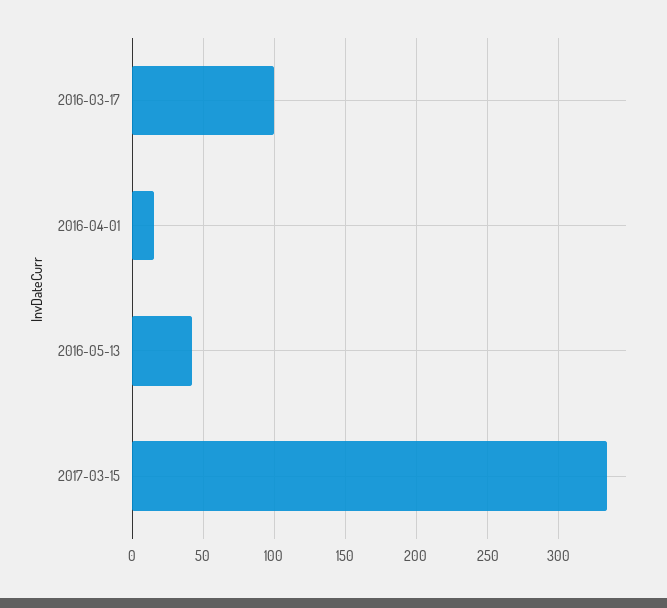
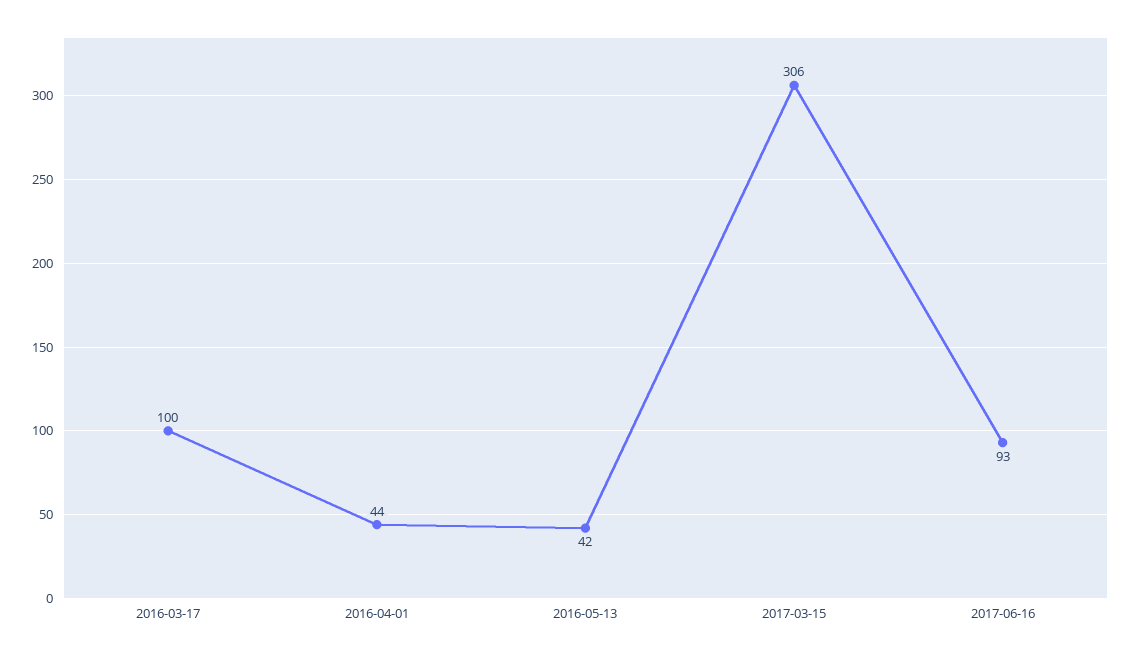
2016-04-01: 15 -> 44
2017-03-15: 335 -> 306
2017-06-16: none -> 93

